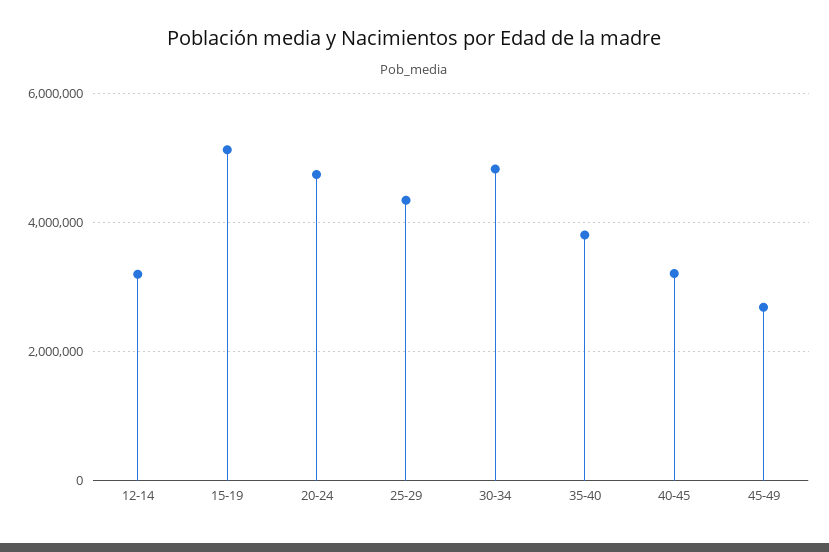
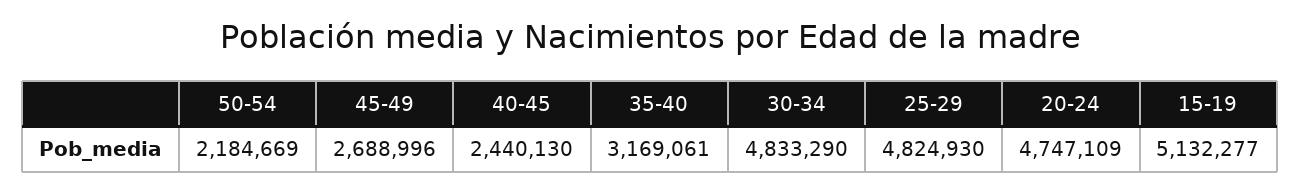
12-14: 3200000 -> none
25-29: 4400000 -> 4824930
35-40: 3800000 -> 3169061
40-45: 3200000 -> 2440130
50-54: none -> 2184669

